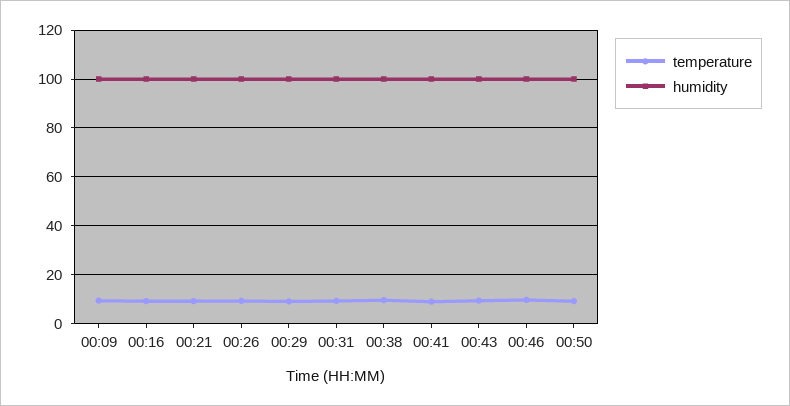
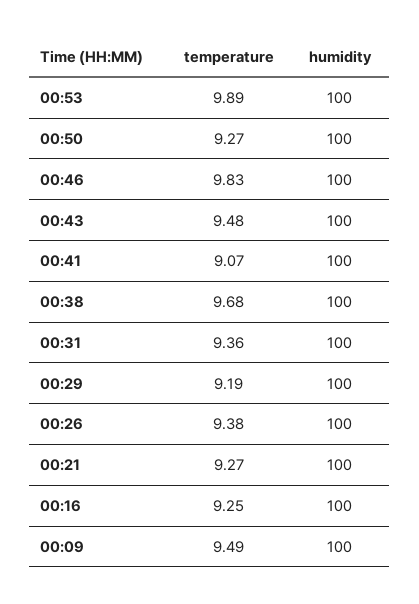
temperature, 00:53: none -> 9.89
humidity, 00:53: none -> 100

